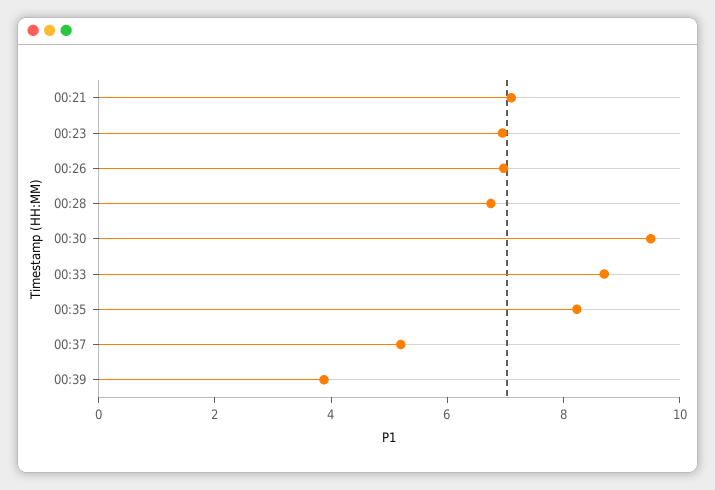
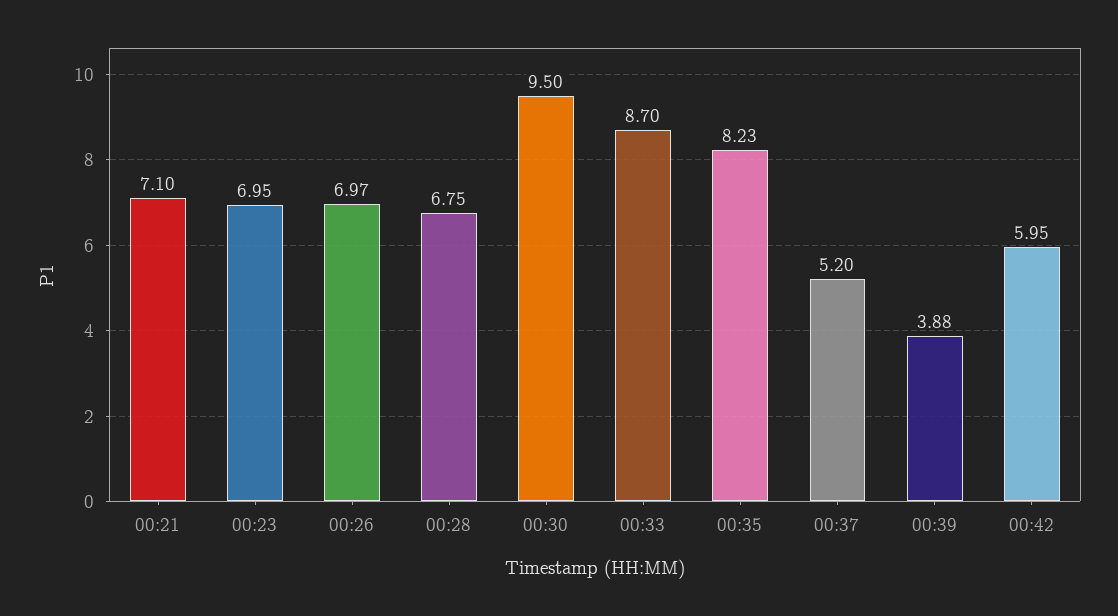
00:42: none -> 5.95

